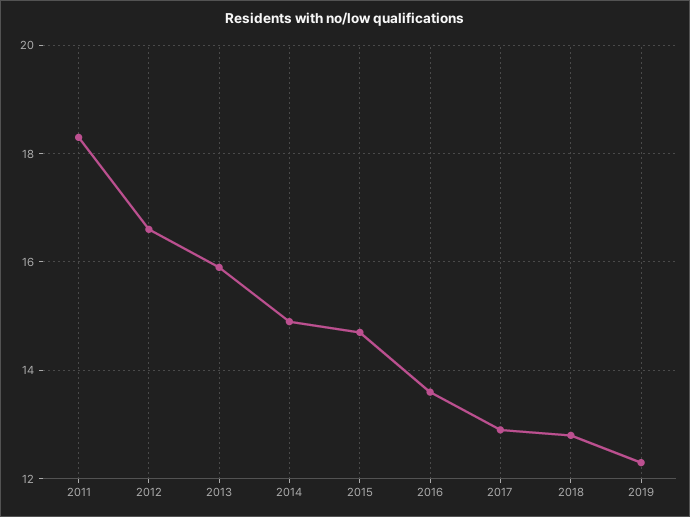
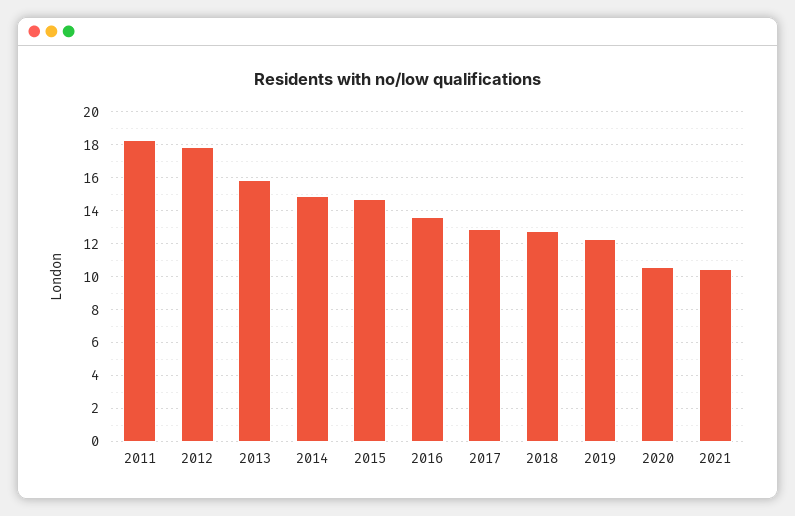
2012: 16.5 -> 18
2020: none -> 10.5
2021: none -> 10.5

